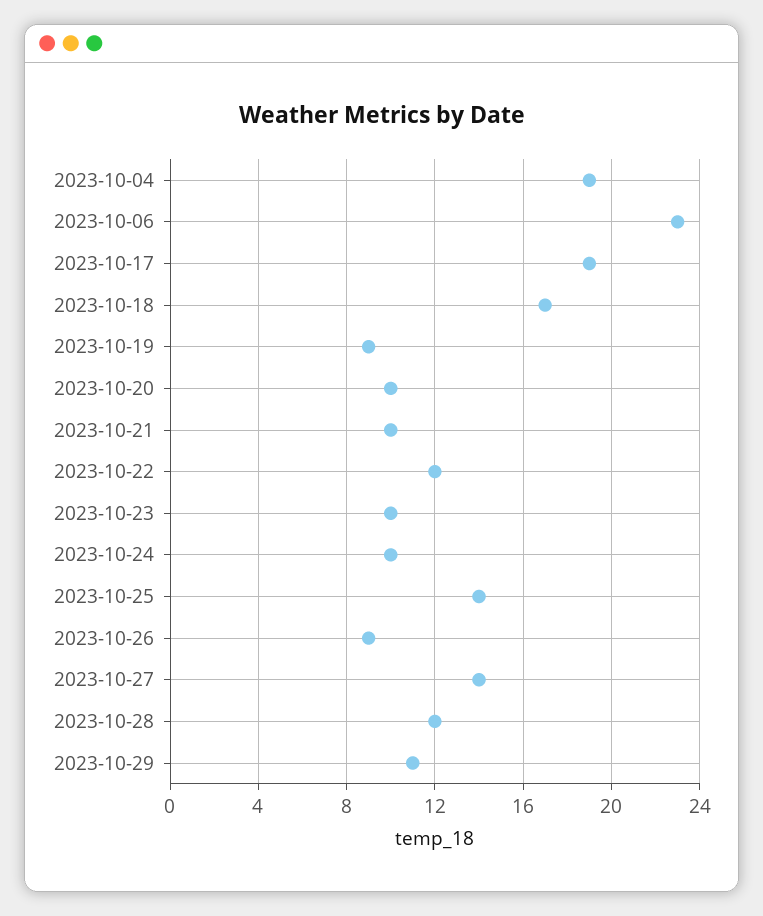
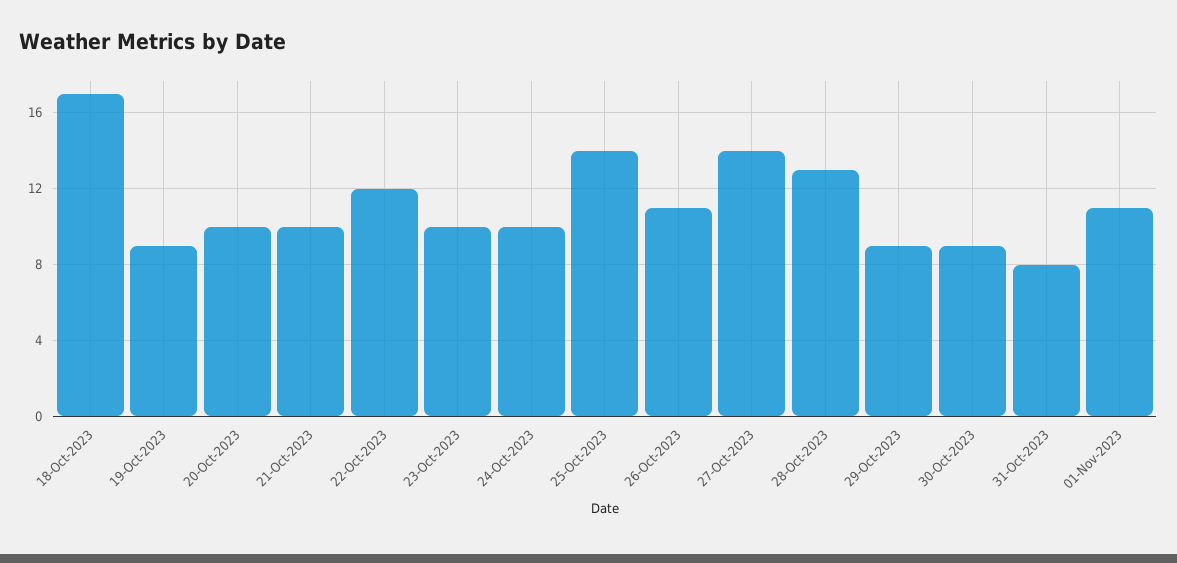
2023-10-04: 19 -> none
2023-10-06: 23 -> none
2023-10-17: 19 -> none
2023-10-26: 9 -> 11
2023-10-28: 12 -> 13
2023-10-29: 11 -> 9
30-Oct-2023: none -> 9
31-Oct-2023: none -> 8
01-Nov-2023: none -> 11

